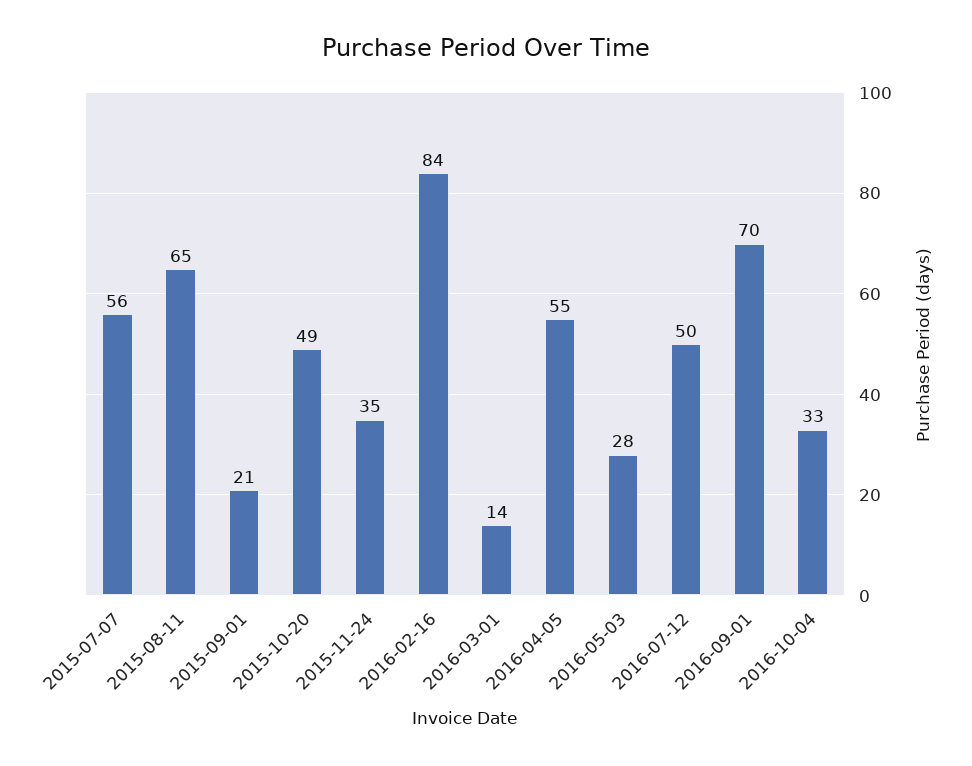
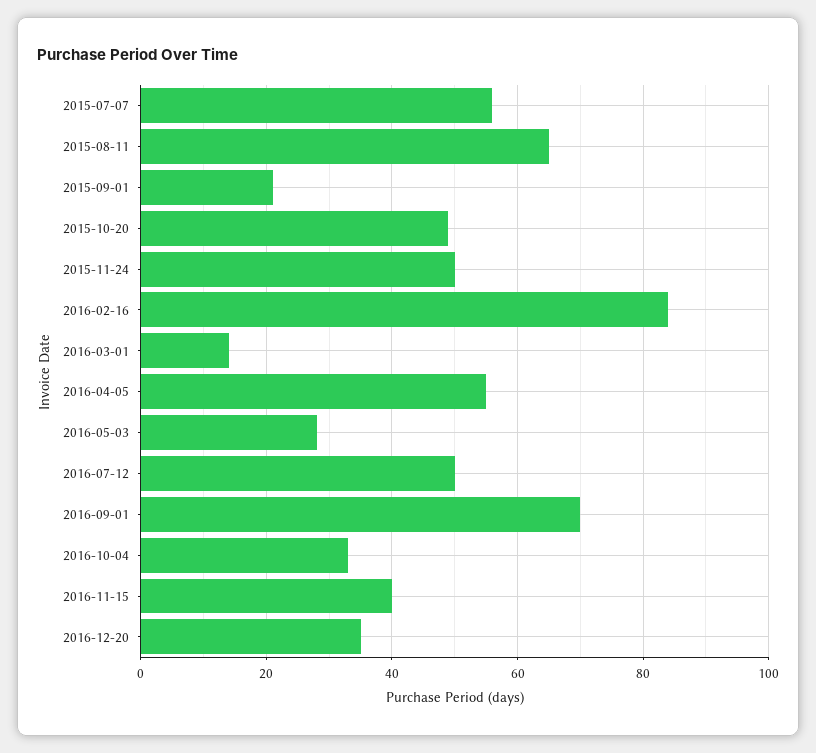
2015-11-24: 35 -> 50
2016-11-15: none -> 40
2016-12-20: none -> 35

